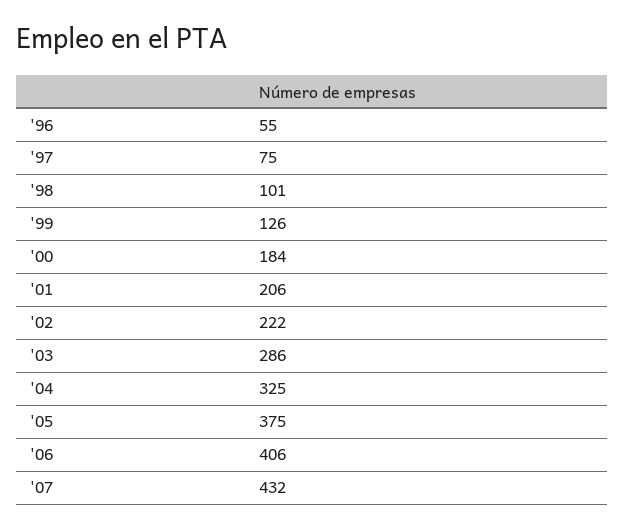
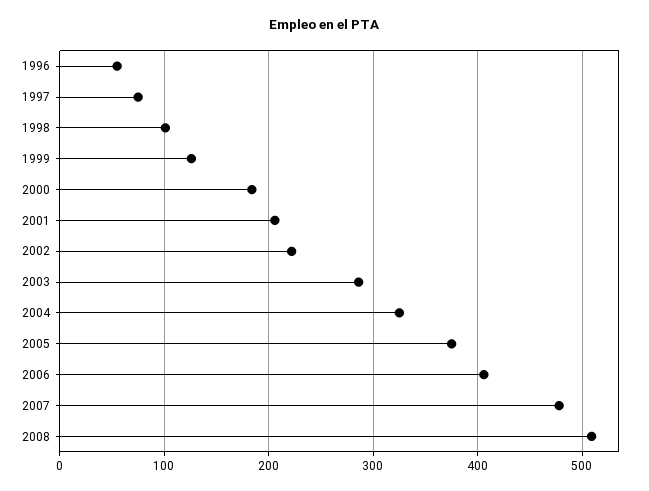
'07: 432 -> 480
2008: none -> 510

